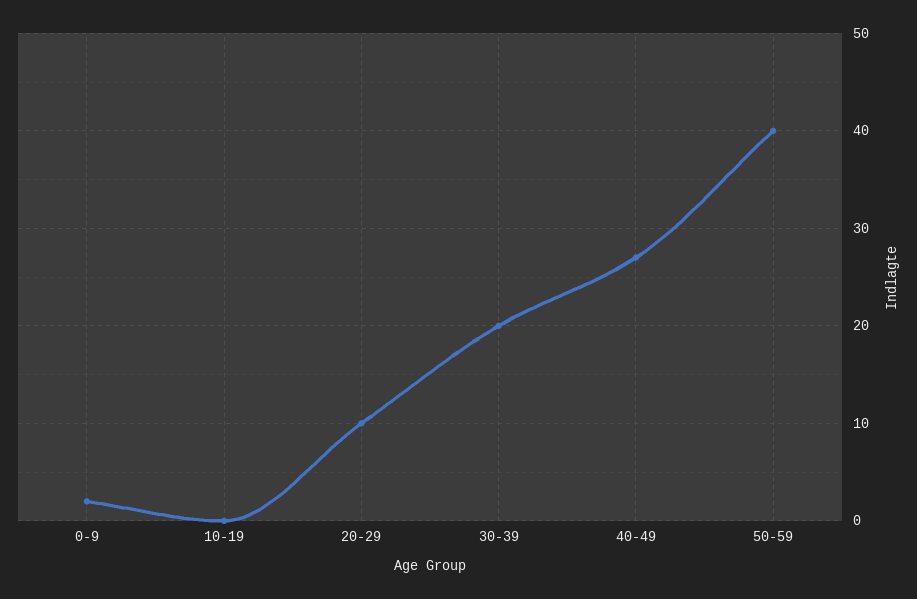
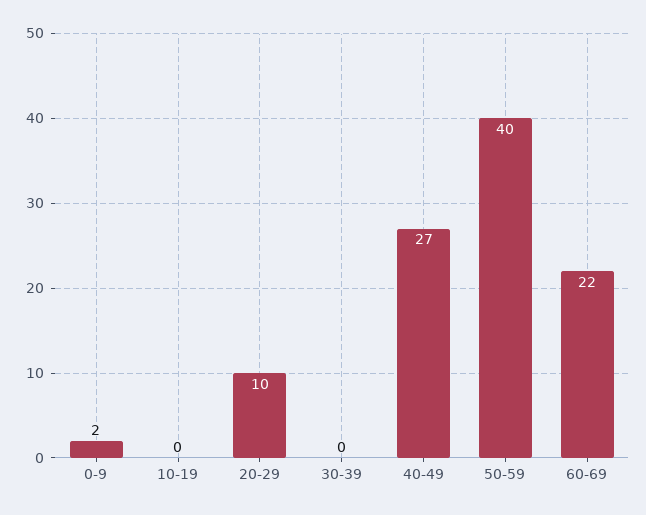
30-39: 20 -> 0
60-69: none -> 22

